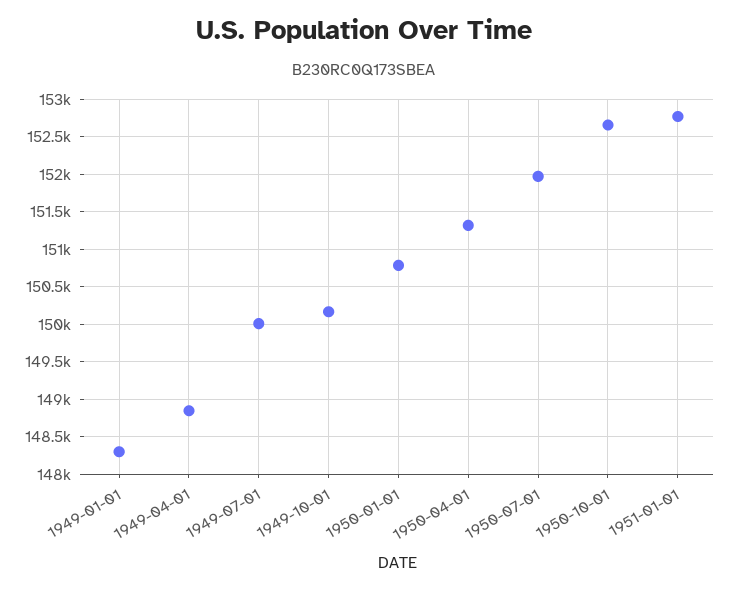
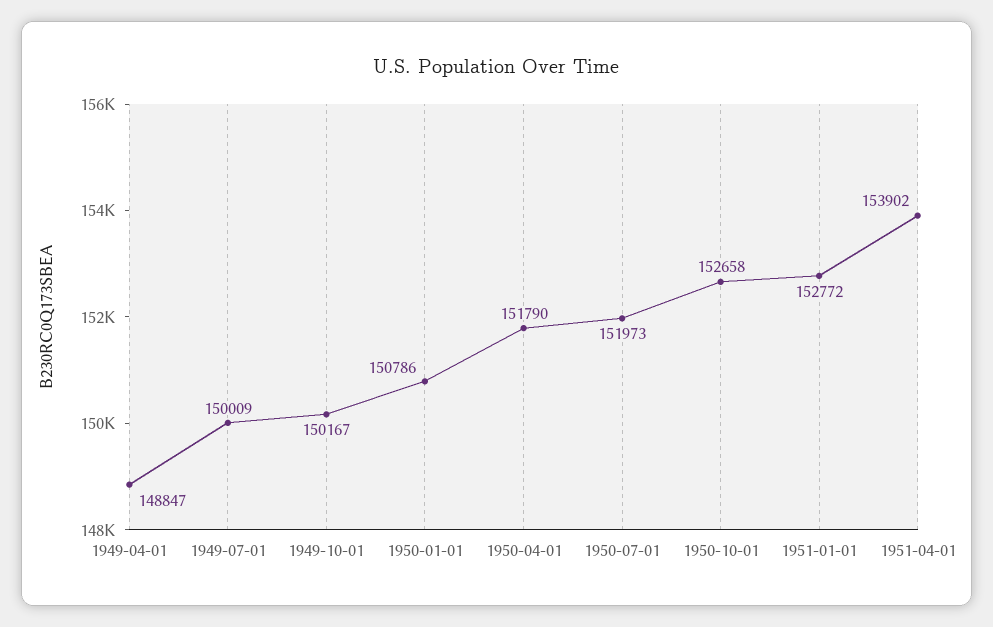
1949-01-01: 148300 -> none
1950-04-01: 151300 -> 151790
1951-04-01: none -> 153902

